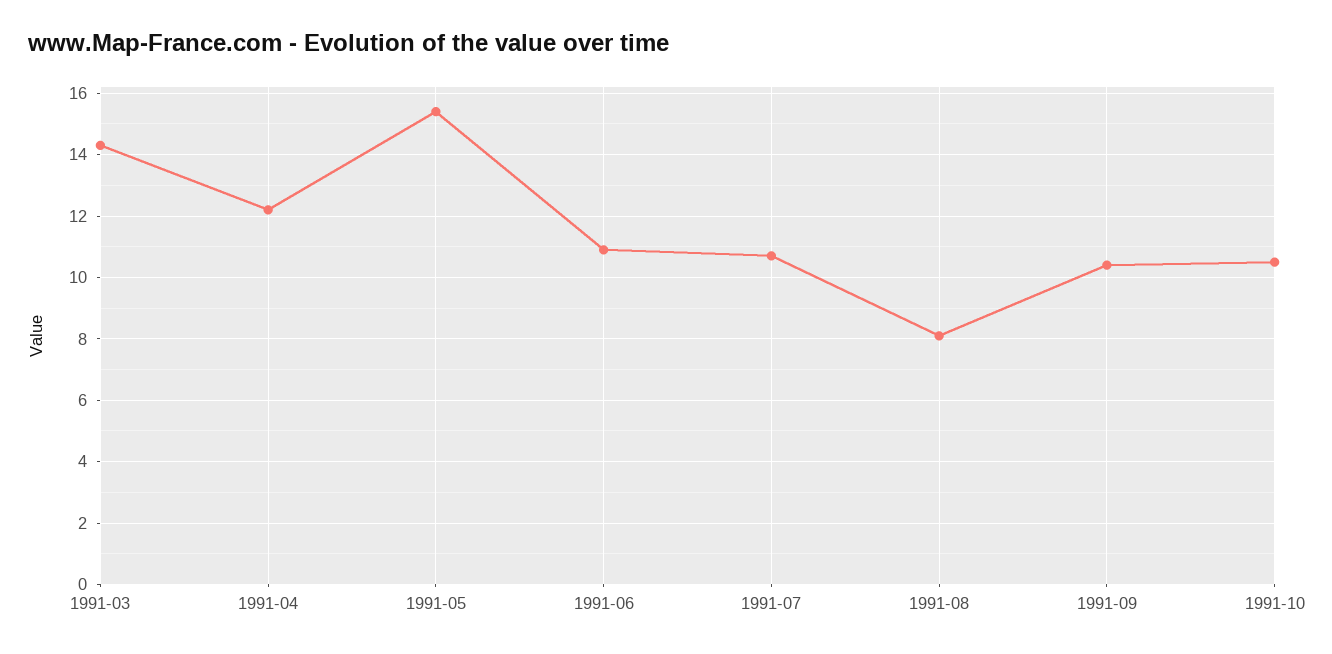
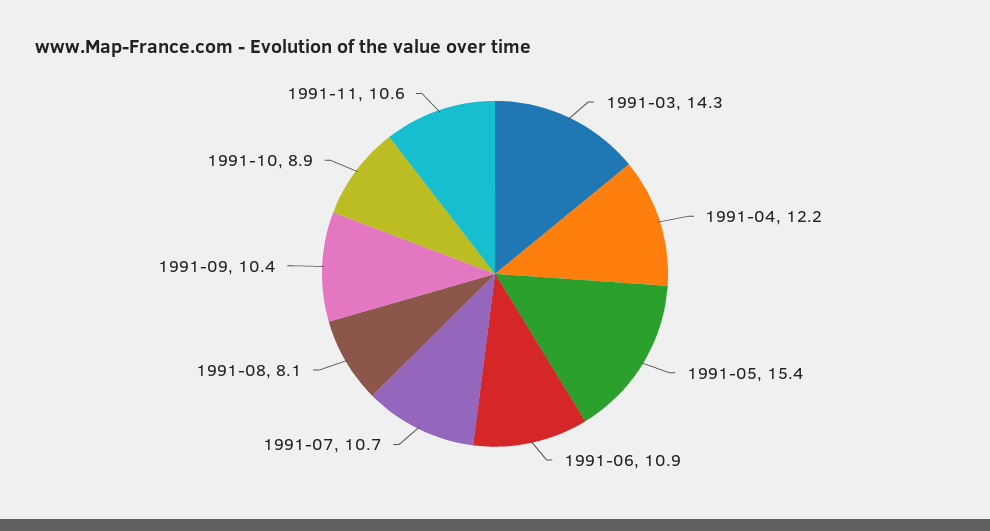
1991-10: 10.5 -> 8.9
1991-11: none -> 10.6

